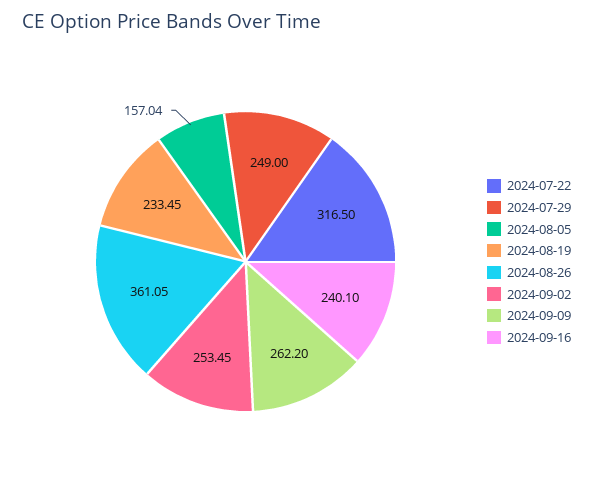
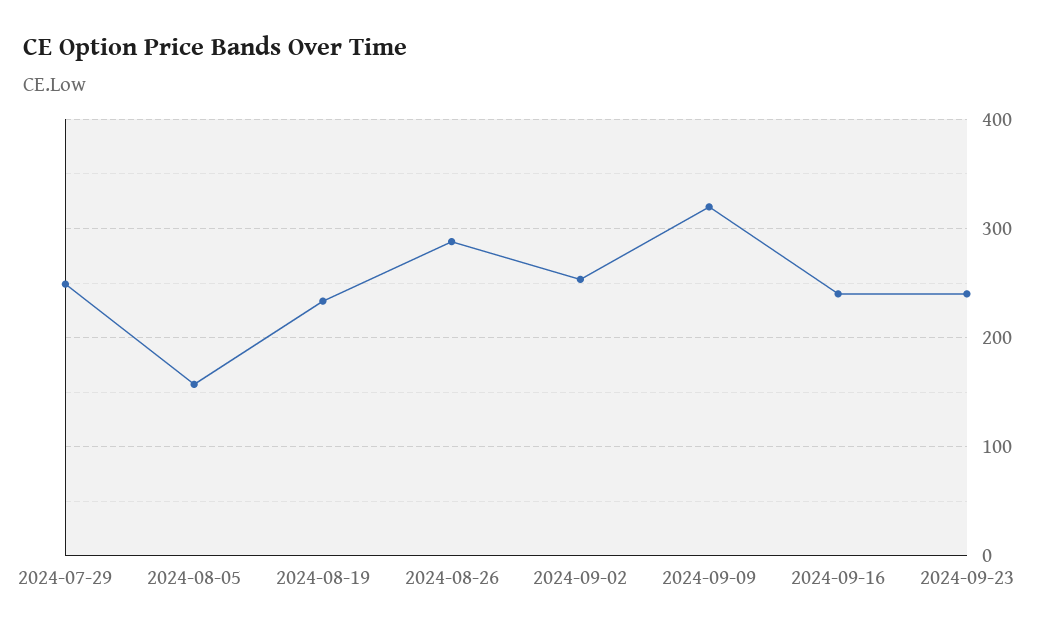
2024-07-22: 316.5 -> none
2024-08-26: 361.05 -> 290
2024-09-09: 262.2 -> 320
2024-09-23: none -> 240

